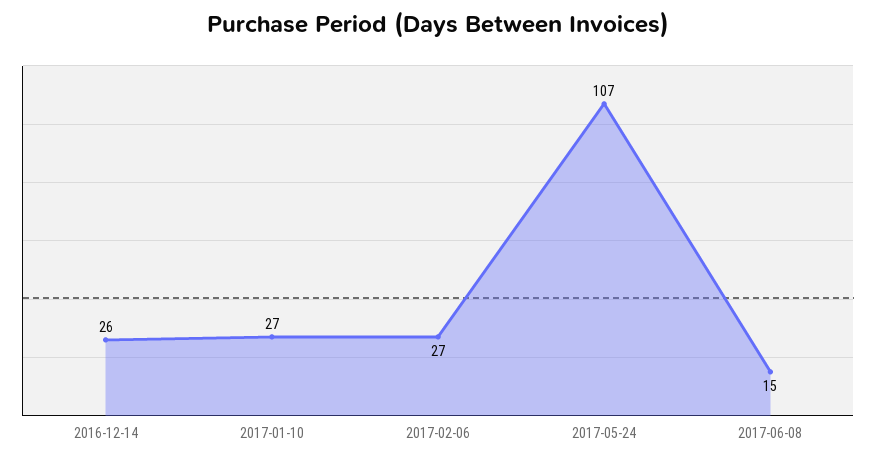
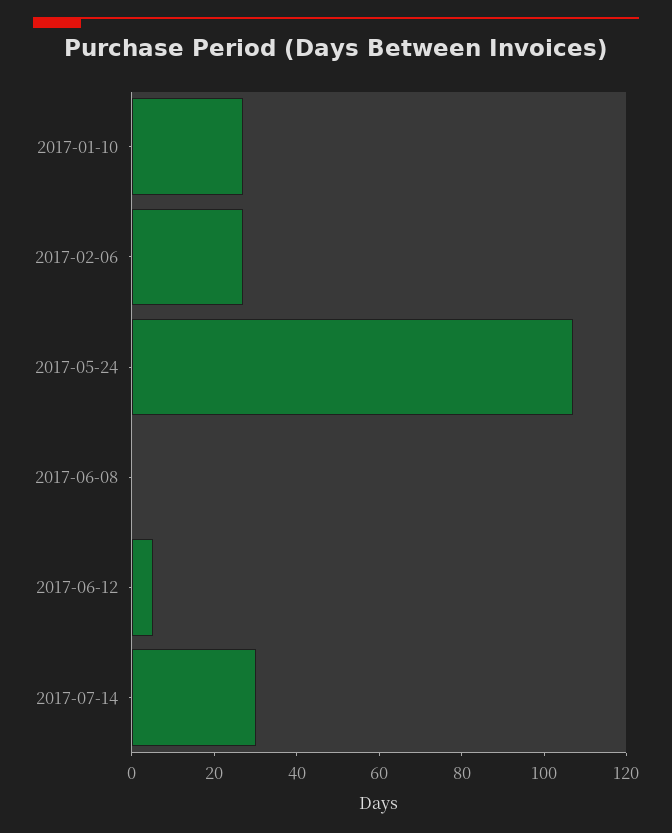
2016-12-14: 26 -> none
2017-06-08: 15 -> 0
2017-06-12: none -> 5
2017-07-14: none -> 30

